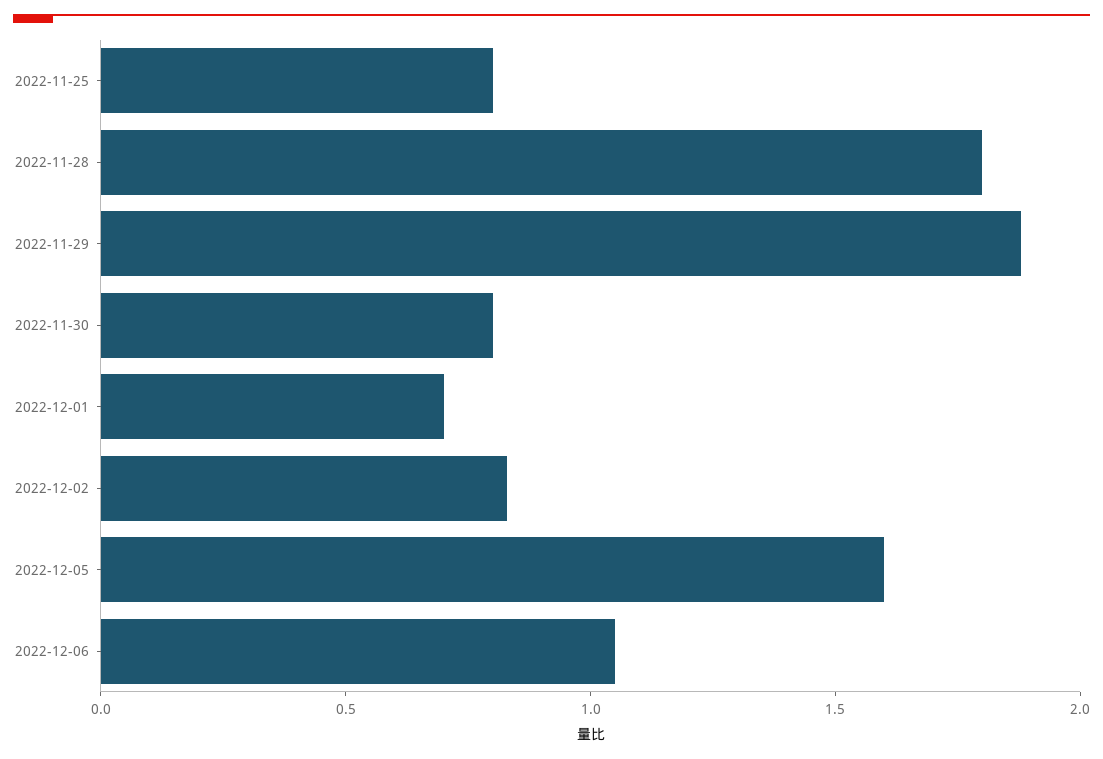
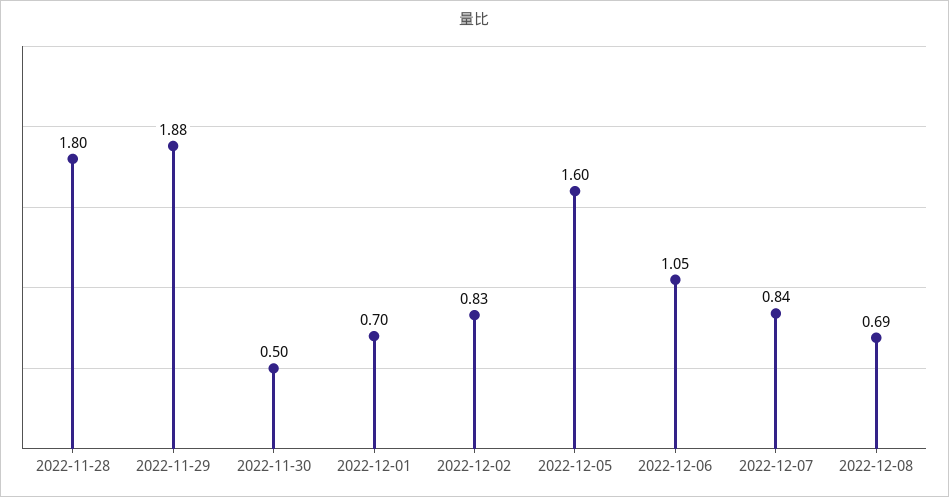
2022-11-25: 0.8 -> none
2022-11-30: 0.8 -> 0.5
2022-12-07: none -> 0.84
2022-12-08: none -> 0.69

